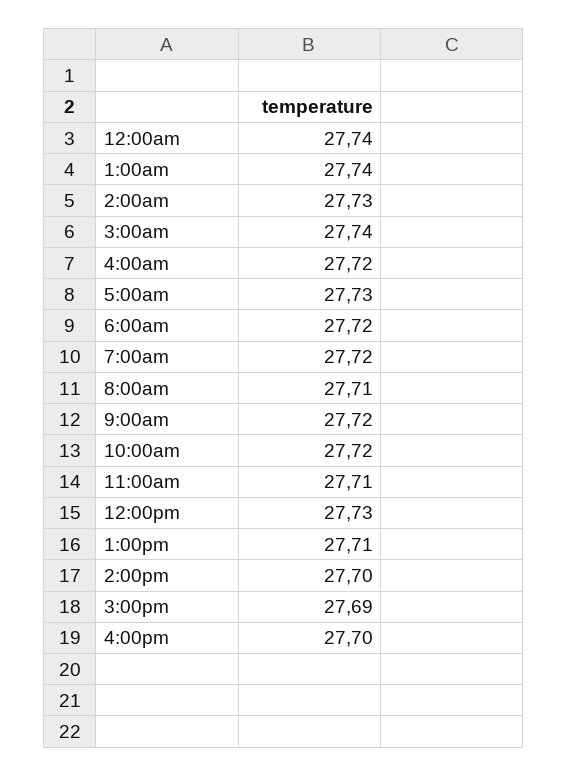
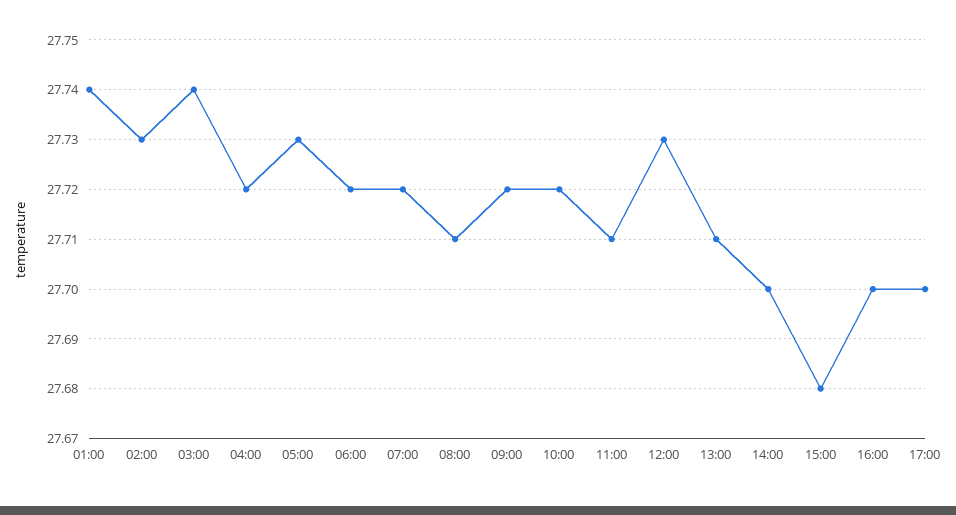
12:00am: 27.74 -> none
3:00pm: 27.69 -> 27.68
17:00: none -> 27.7

